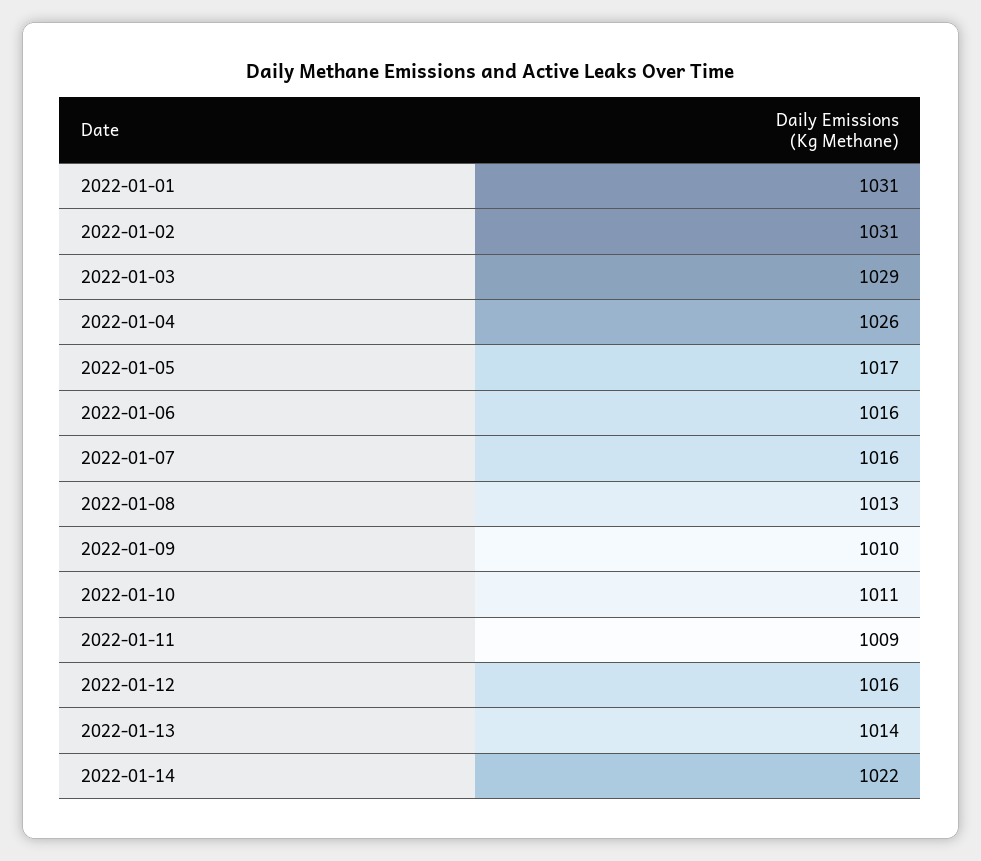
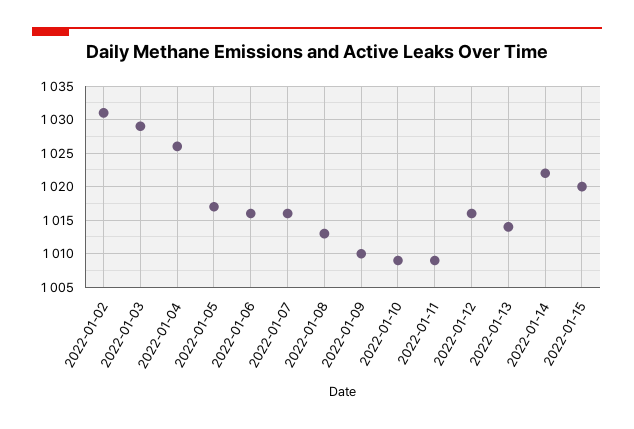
2022-01-01: 1031 -> none
2022-01-10: 1011 -> 1009
2022-01-15: none -> 1020

